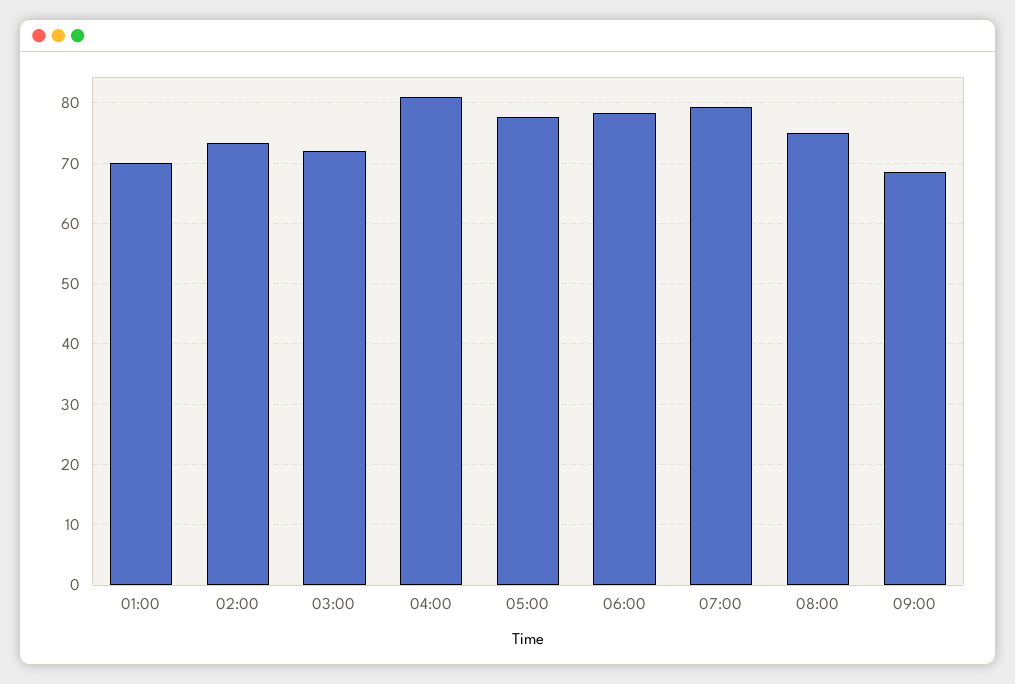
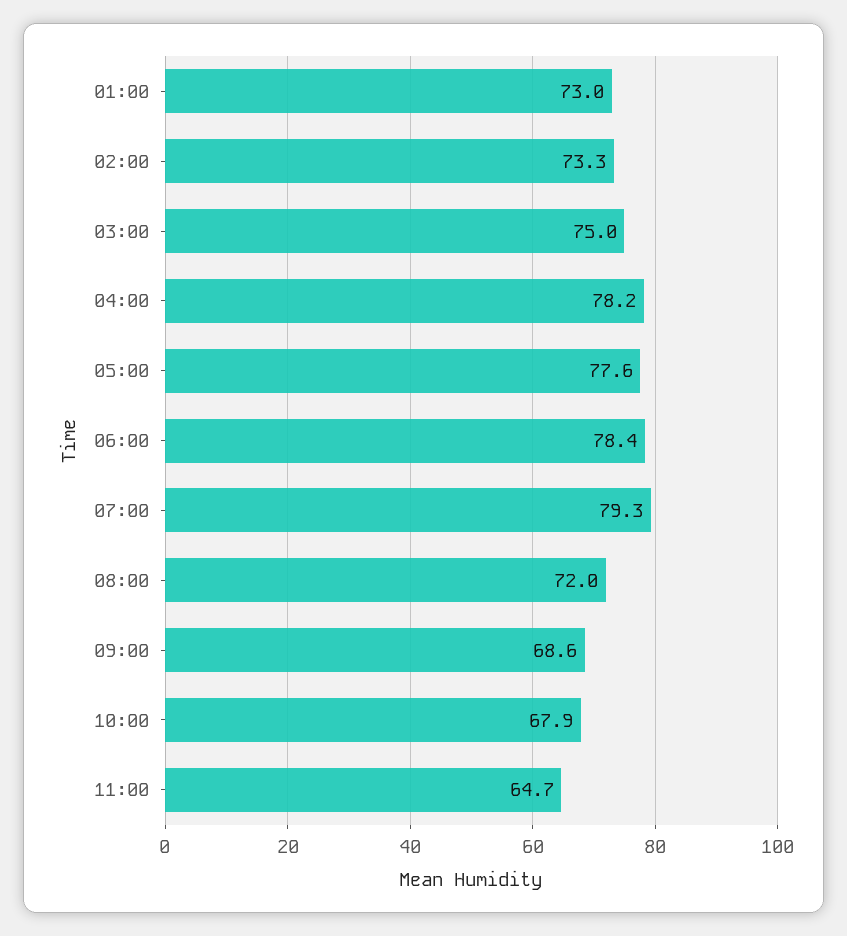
01:00: 70 -> 73
03:00: 72 -> 75
04:00: 81 -> 78.2
08:00: 75 -> 72
10:00: none -> 67.9
11:00: none -> 64.7

